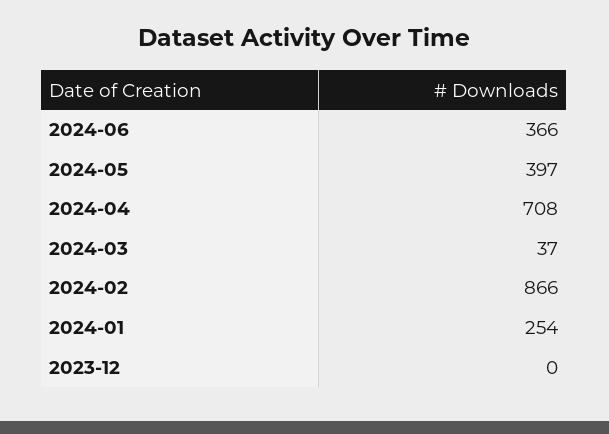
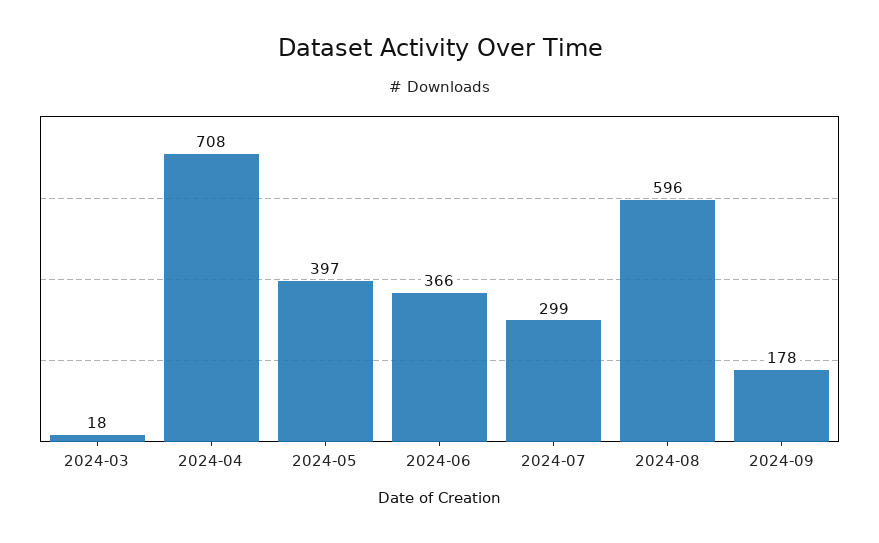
2024-03: 37 -> 18
2024-02: 866 -> none
2024-01: 254 -> none
2023-12: 0 -> none
2024-07: none -> 299
2024-08: none -> 596
2024-09: none -> 178

